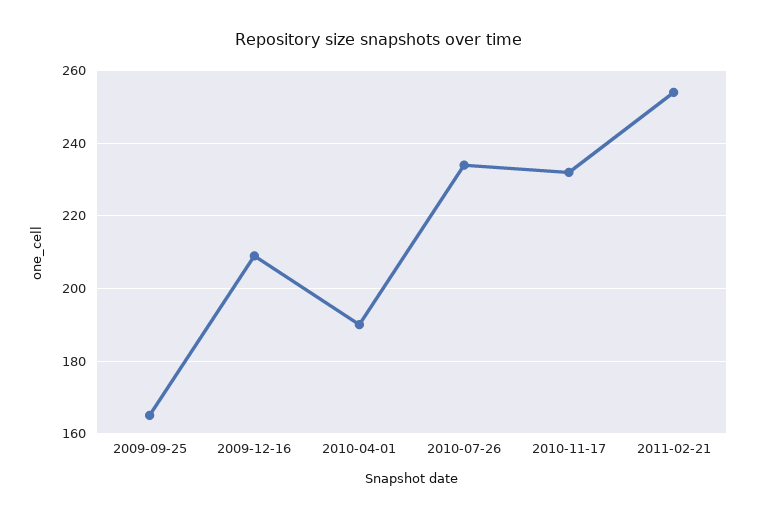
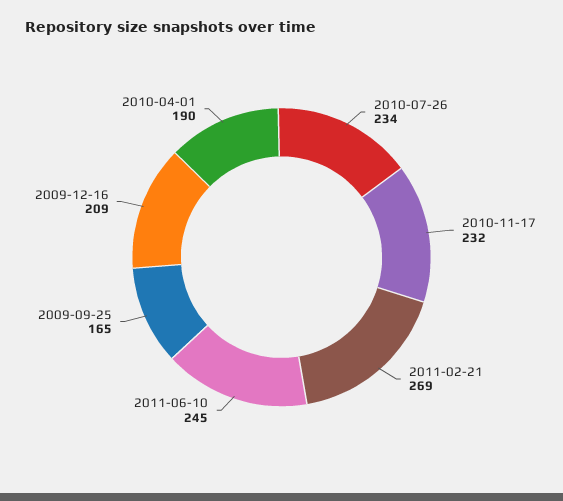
2011-02-21: 255 -> 269
2011-06-10: none -> 245

